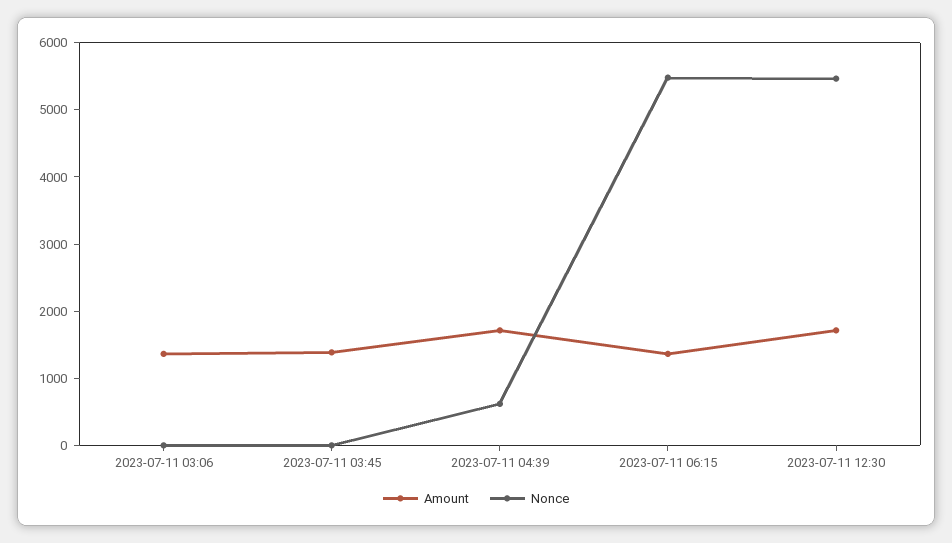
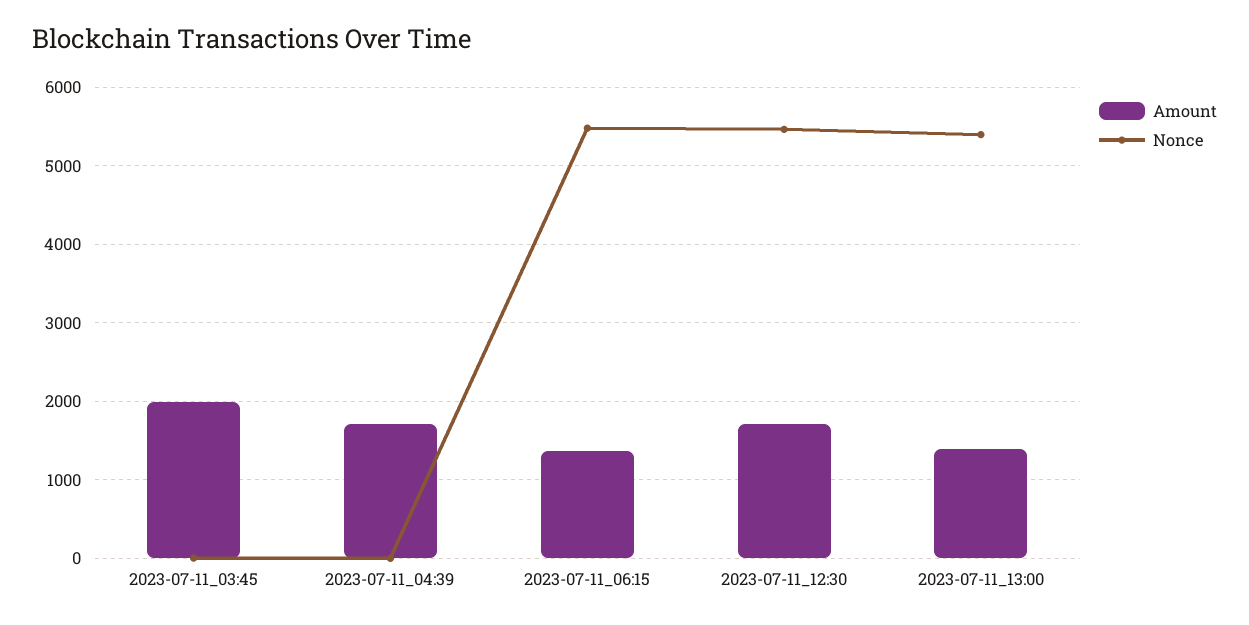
Amount, 2023-07-11 03:06: 1400 -> none
Nonce, 2023-07-11 03:06: 0 -> none
Amount, 2023-07-11 03:45: 1400 -> 2000
Nonce, 2023-07-11 04:39: 600 -> 0
Amount, 2023-07-11_13:00: none -> 1400
Nonce, 2023-07-11_13:00: none -> 5400

